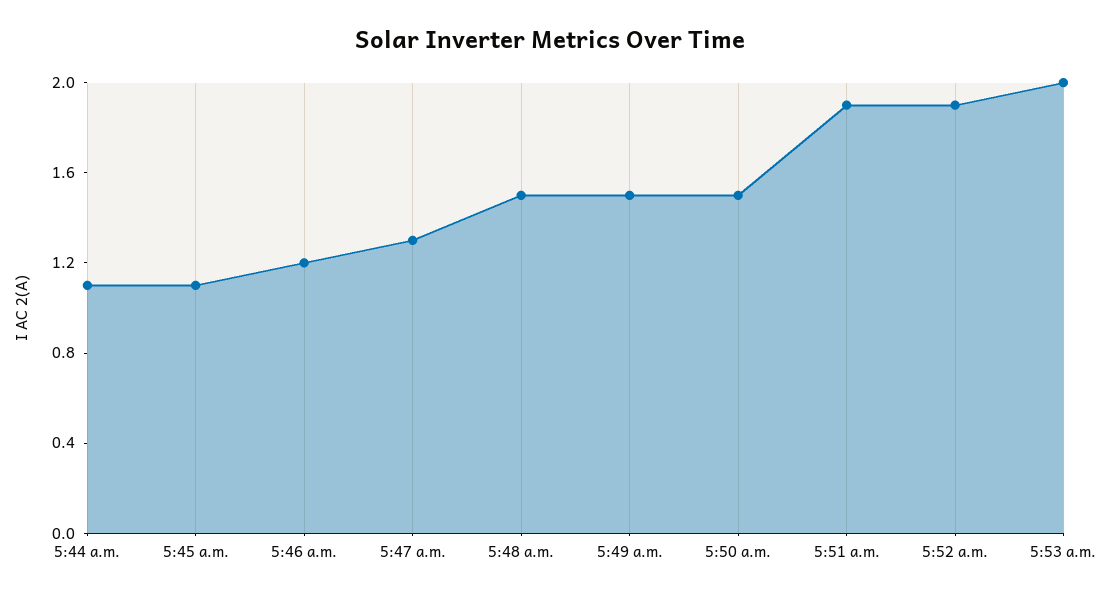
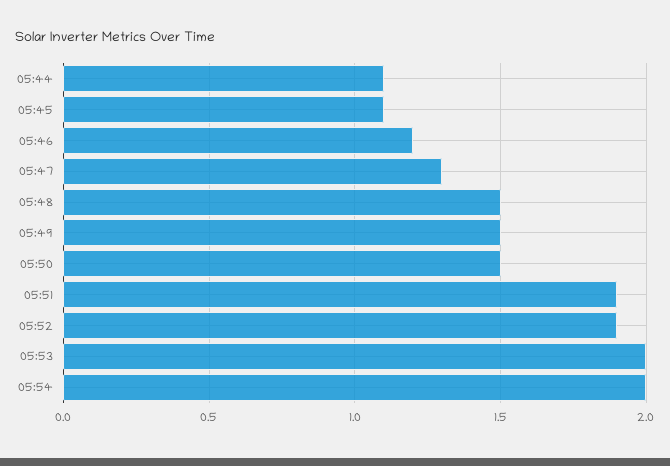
05:54: none -> 2

